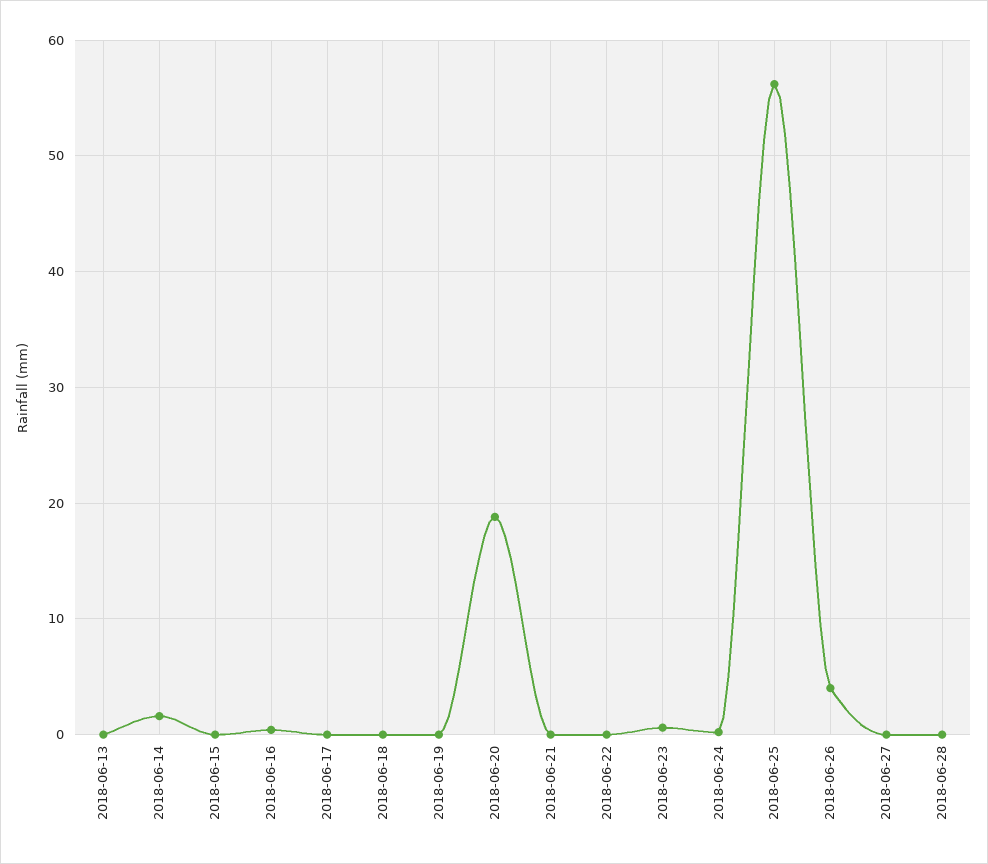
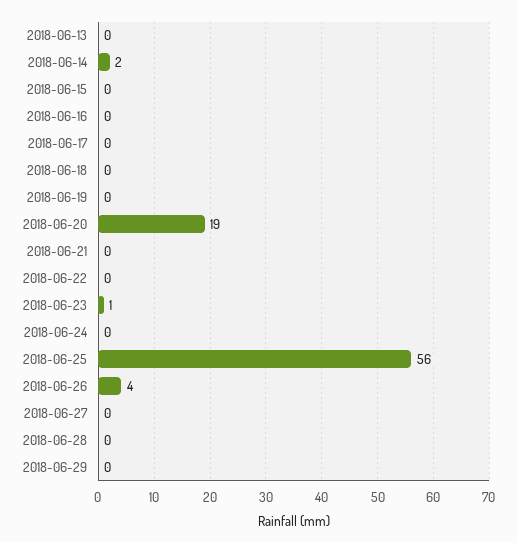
2018-06-29: none -> 0

